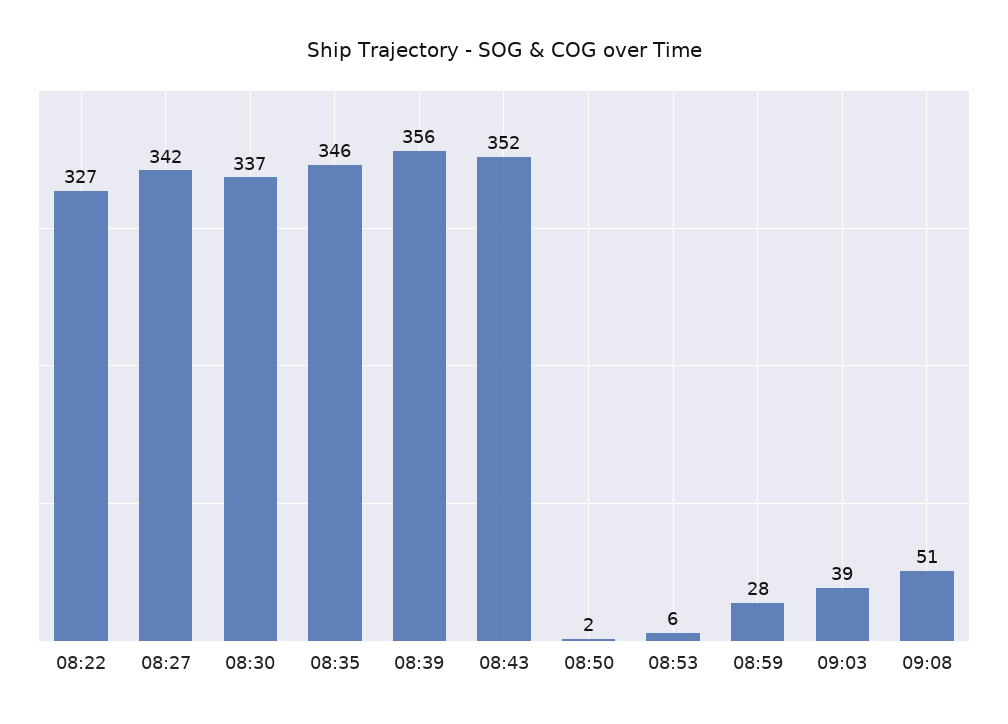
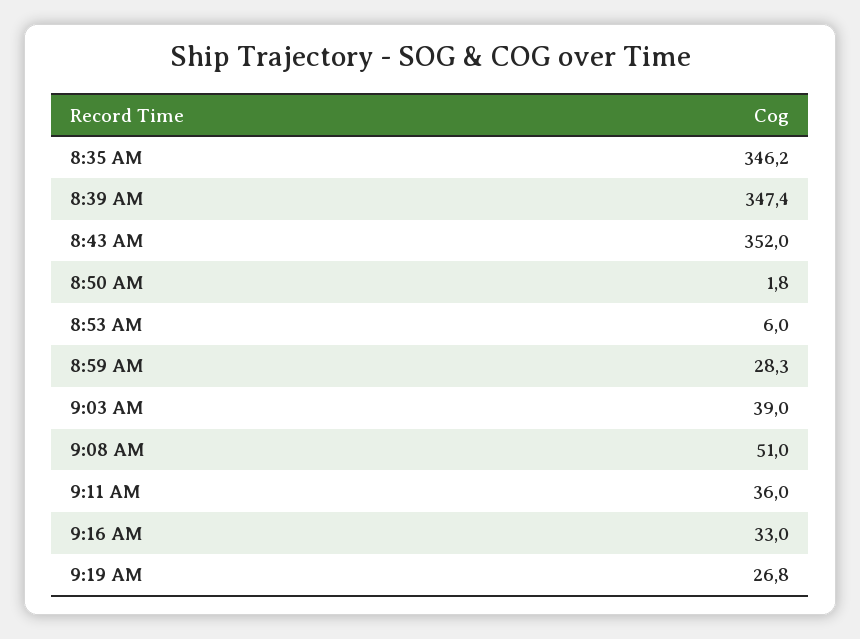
08:22: 327 -> none
08:27: 342 -> none
08:30: 337 -> none
08:39: 356 -> 347.4
9:11 AM: none -> 36
9:16 AM: none -> 33
9:19 AM: none -> 26.8

